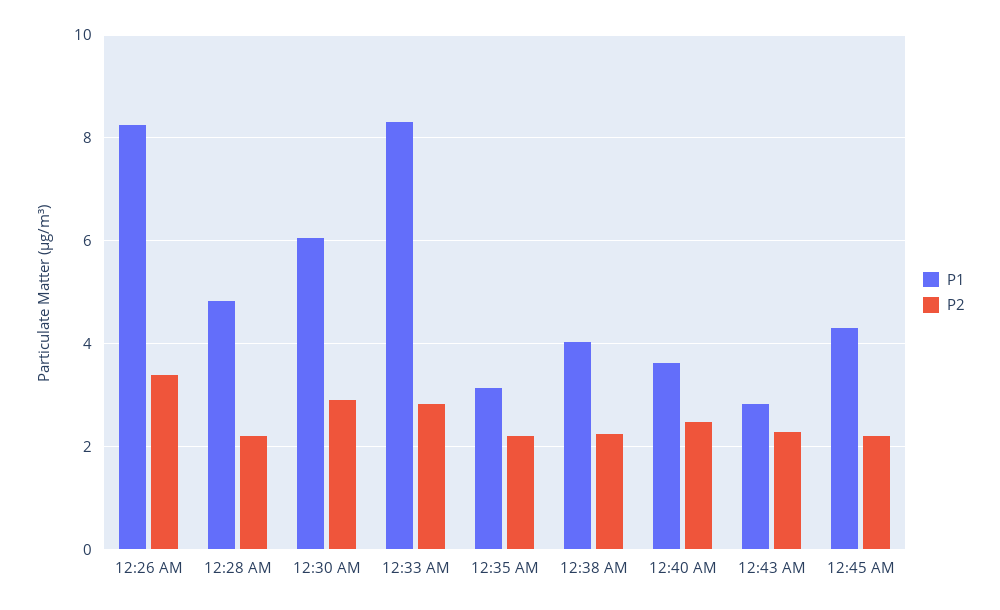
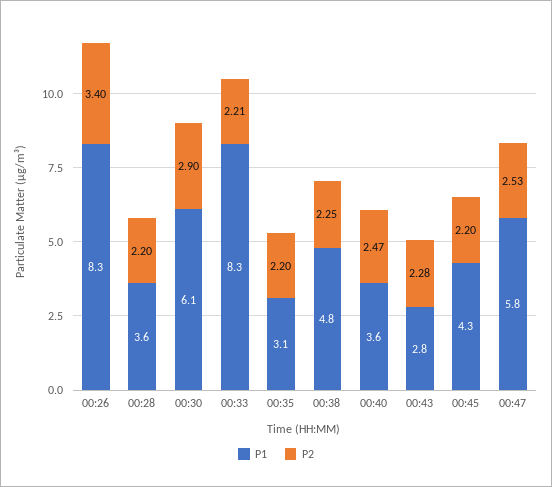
P1, 12:28 AM: 4.8 -> 3.6
P2, 12:33 AM: 2.8 -> 2.21
P1, 12:38 AM: 4 -> 4.8
P1, 00:47: none -> 5.8
P2, 00:47: none -> 2.53

